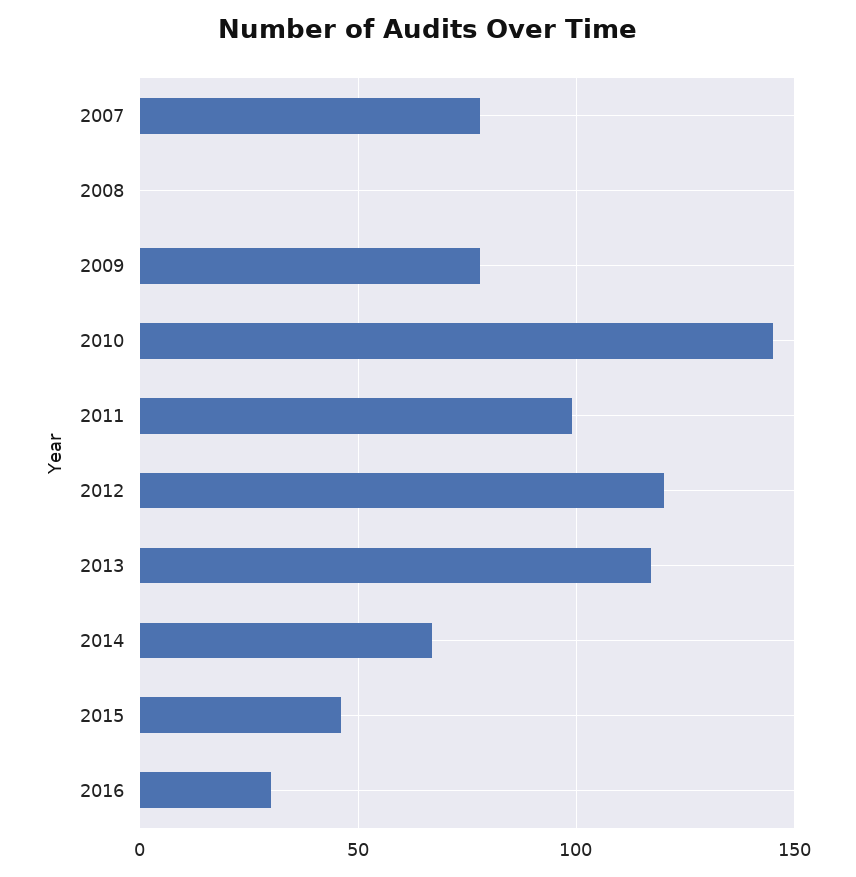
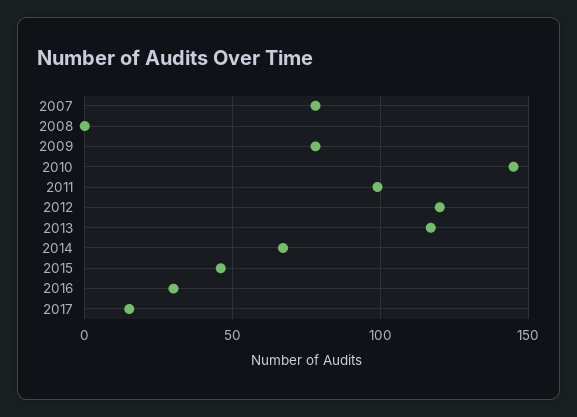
2017: none -> 15

